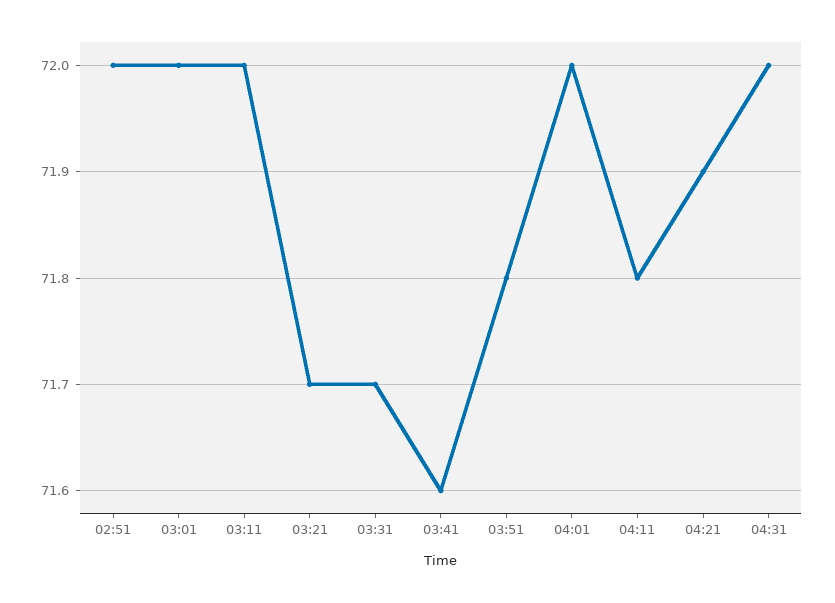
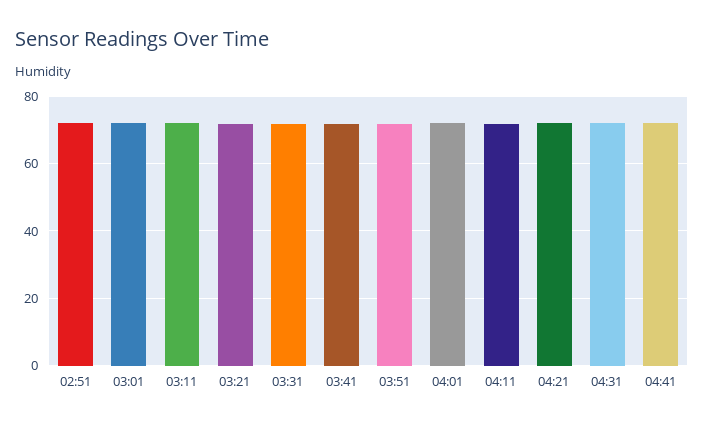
04:41: none -> 72

